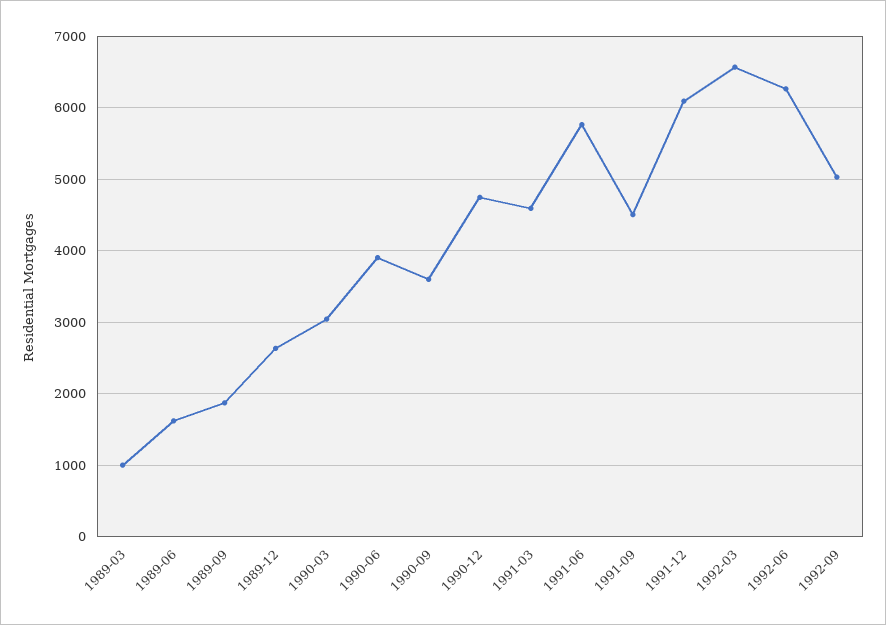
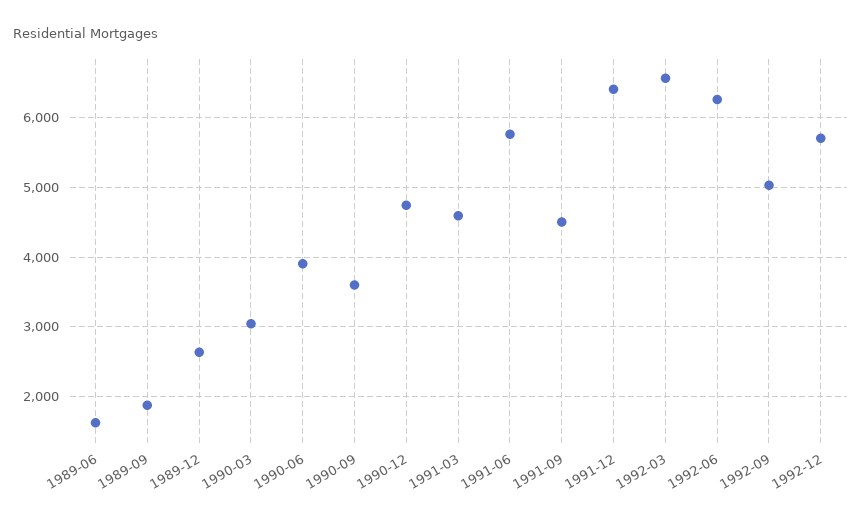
1989-03: 1000 -> none
1991-12: 6100 -> 6400
1992-12: none -> 5700

